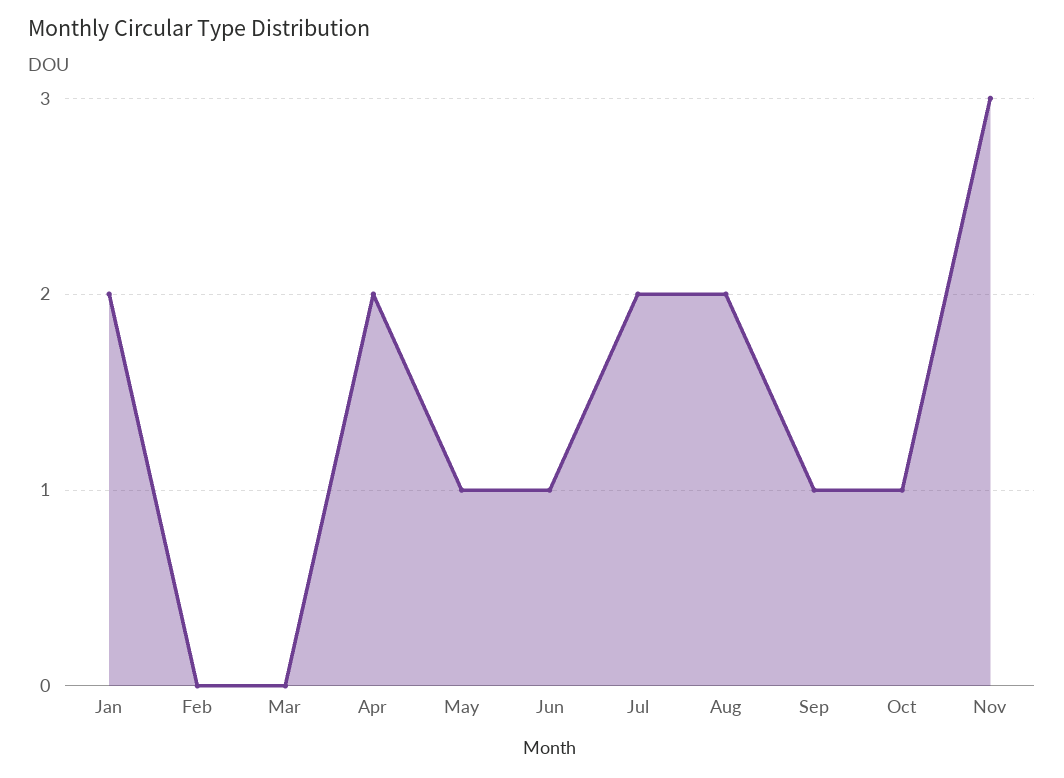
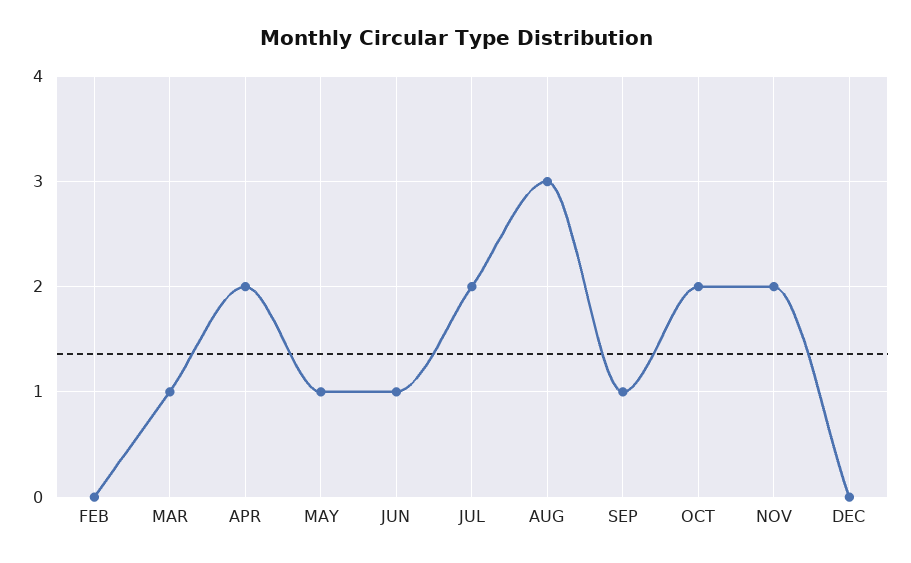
Jan: 2 -> none
Mar: 0 -> 1
Aug: 2 -> 3
Oct: 1 -> 2
Nov: 3 -> 2
DEC: none -> 0

